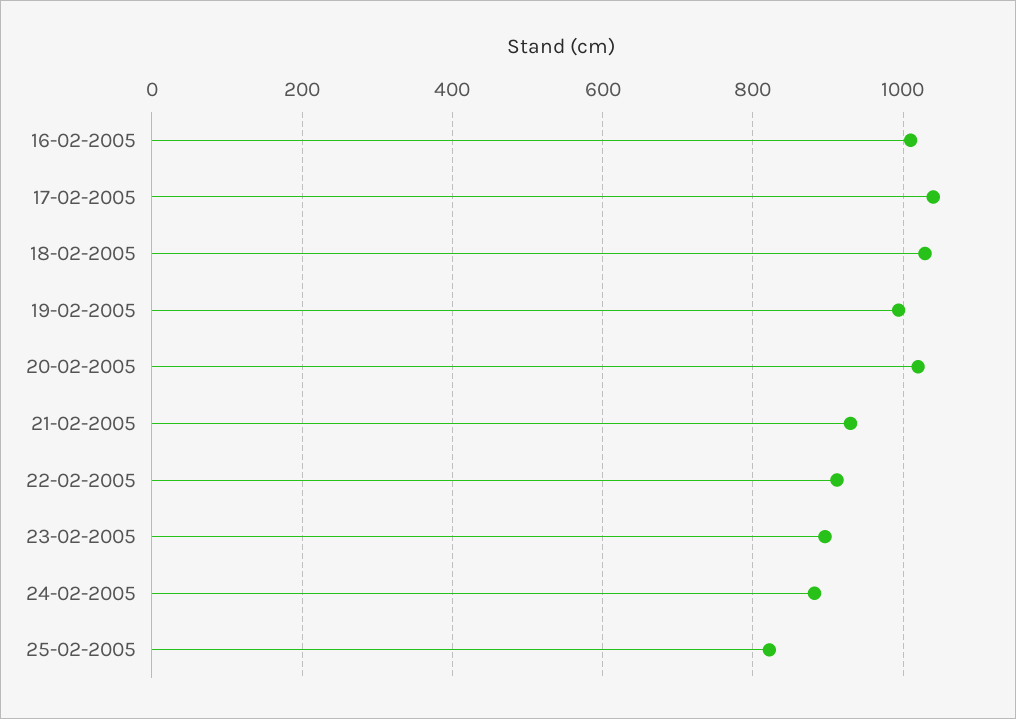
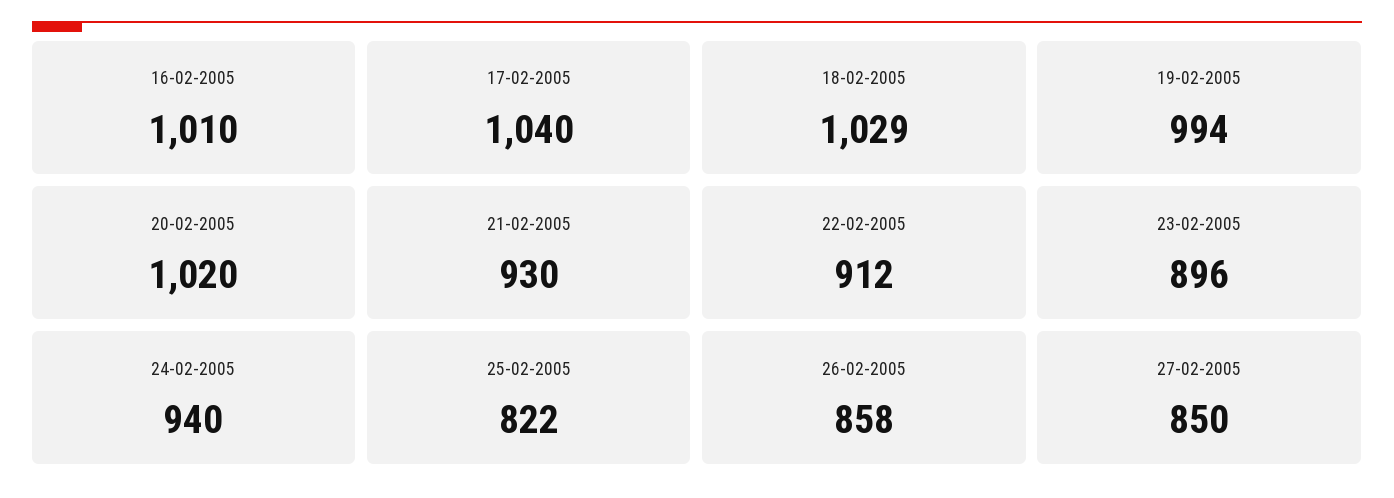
24-02-2005: 880 -> 940
26-02-2005: none -> 858
27-02-2005: none -> 850

